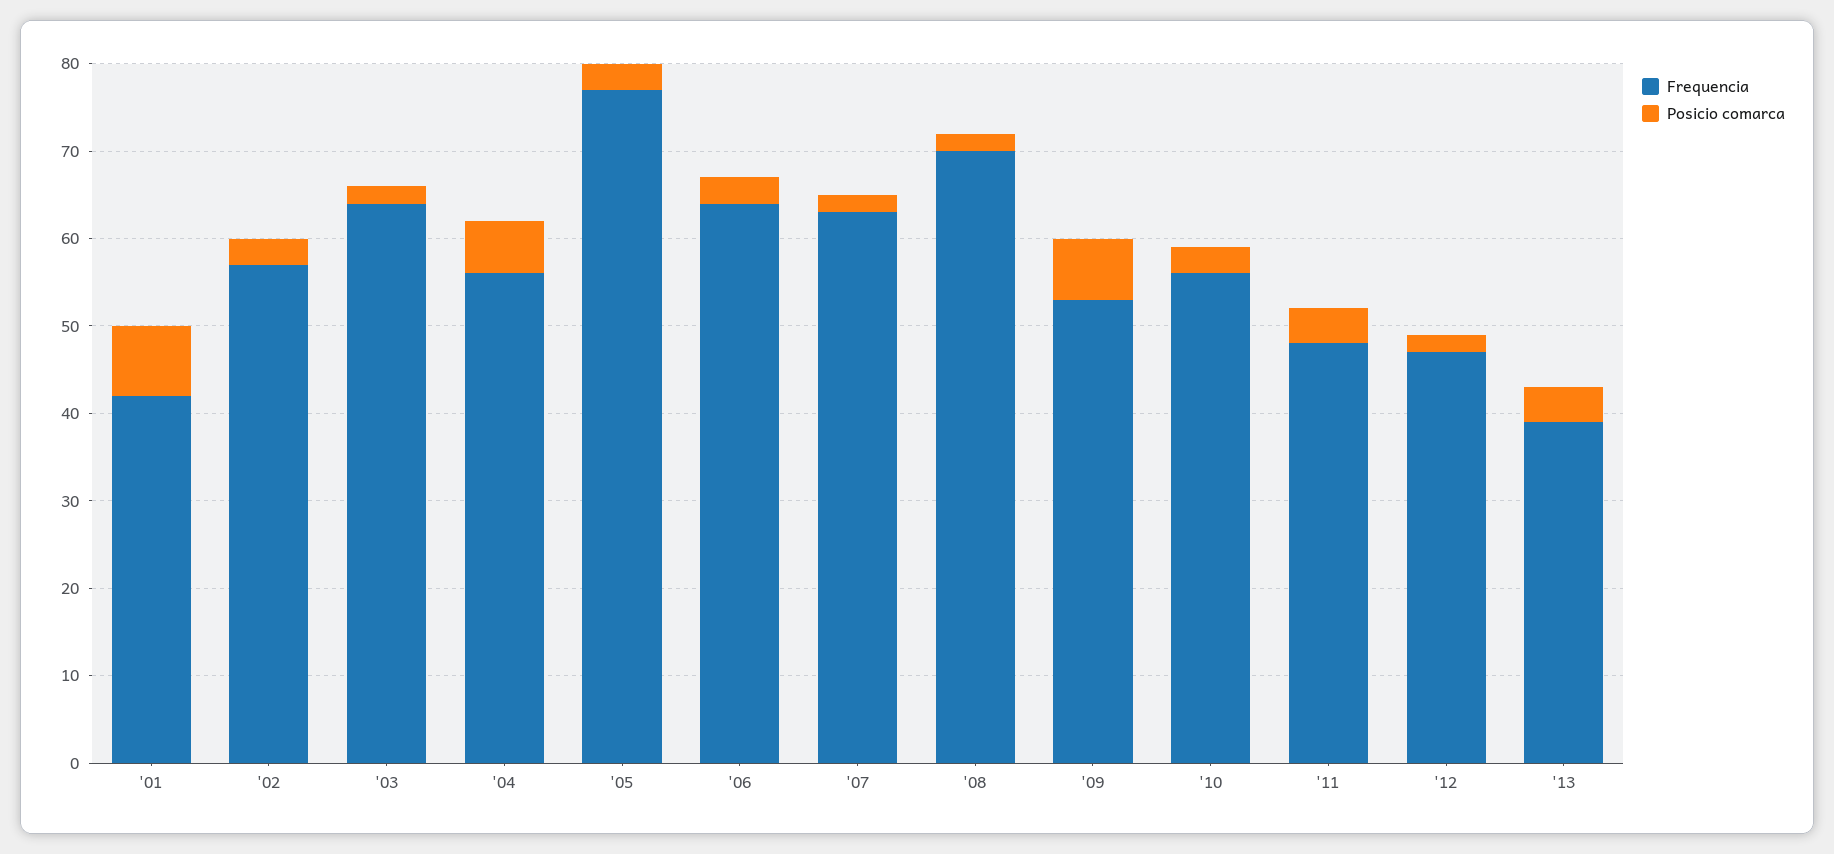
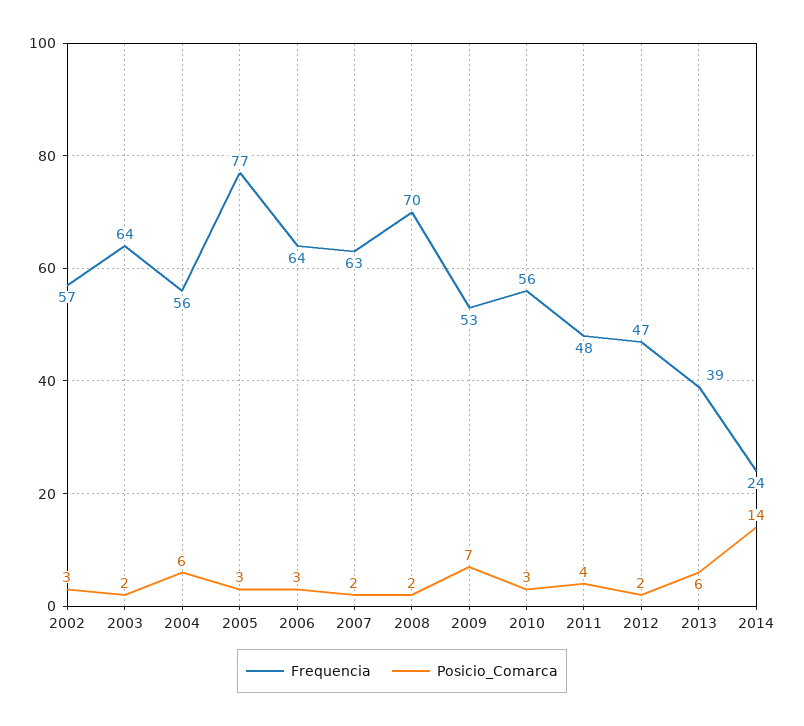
Frequencia, '01: 42 -> none
Posicio comarca, '01: 8 -> none
Posicio comarca, '13: 4 -> 6
Frequencia, 2014: none -> 24
Posicio comarca, 2014: none -> 14

